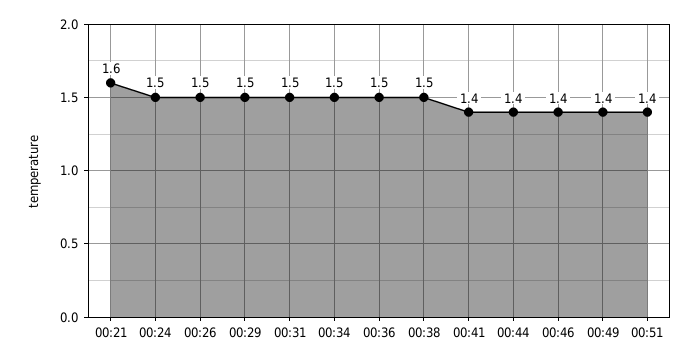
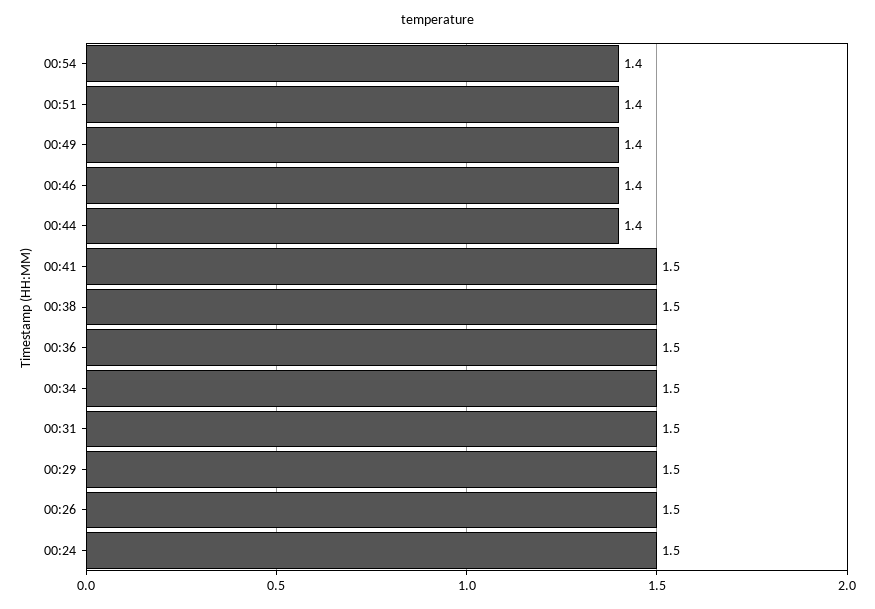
00:21: 1.6 -> none
00:41: 1.4 -> 1.5
00:54: none -> 1.4

